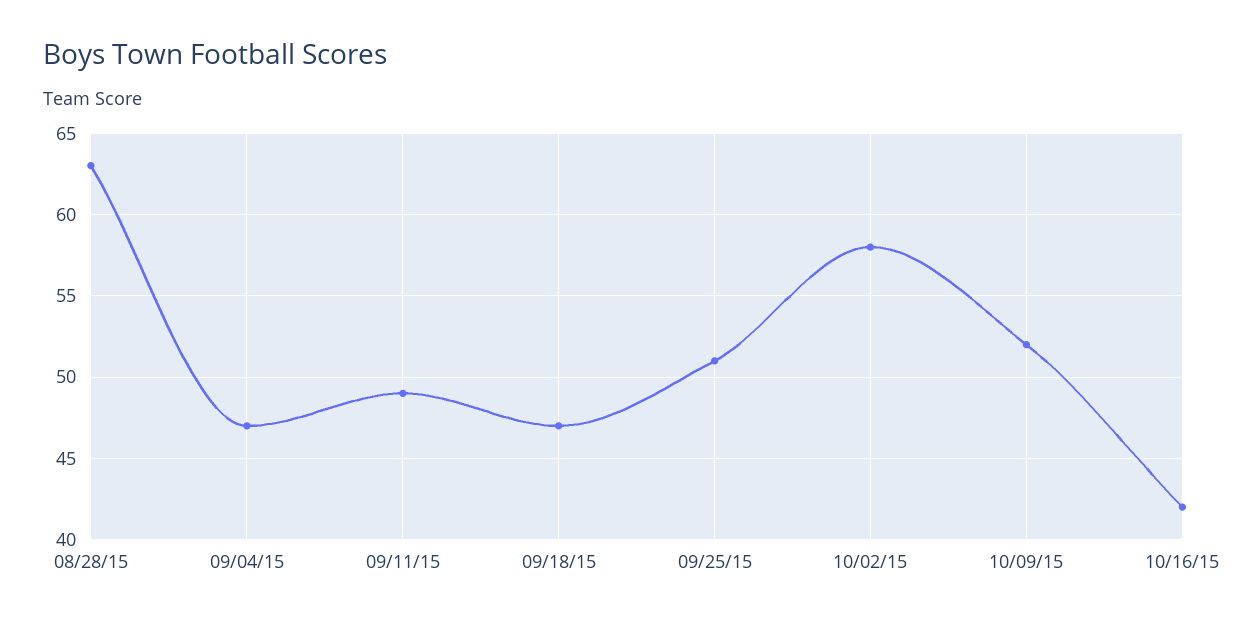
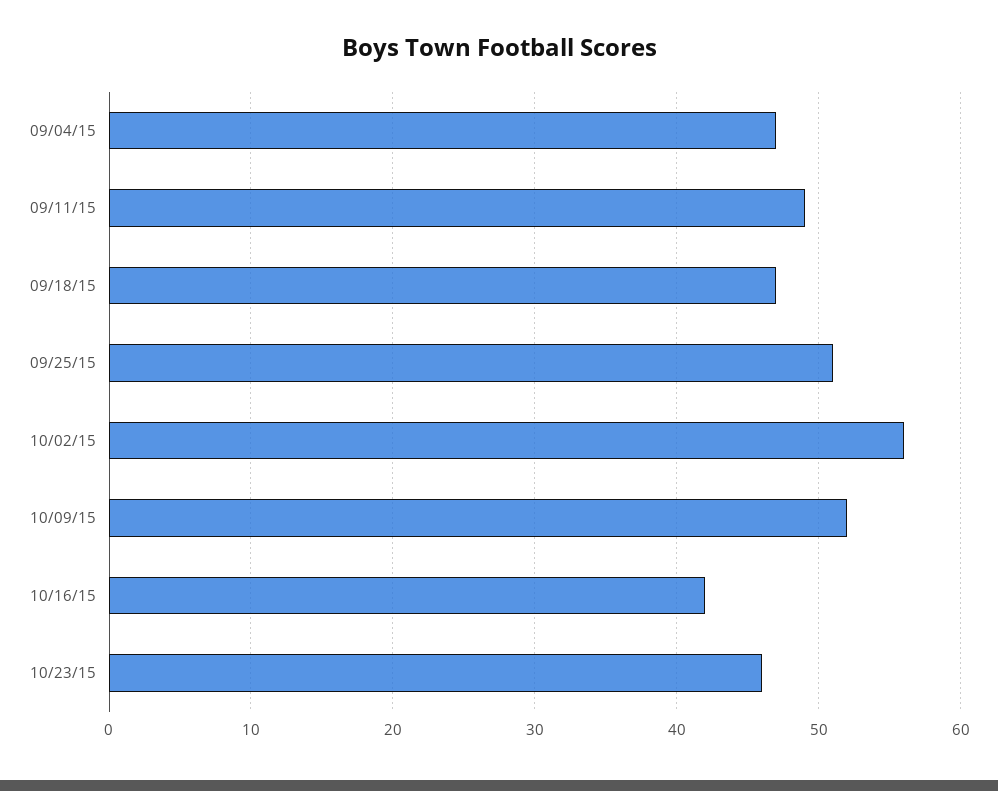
08/28/15: 63 -> none
10/02/15: 58 -> 56
10/23/15: none -> 46

